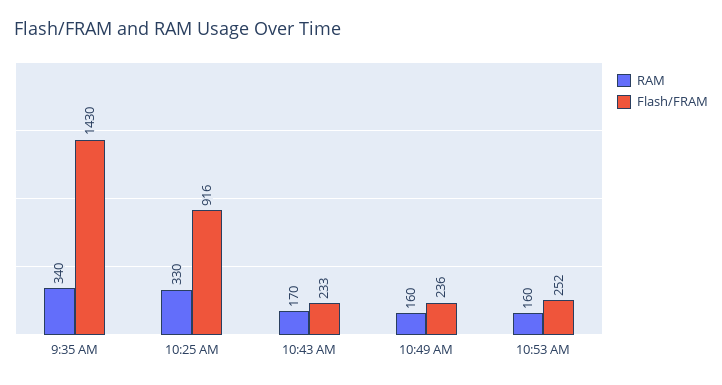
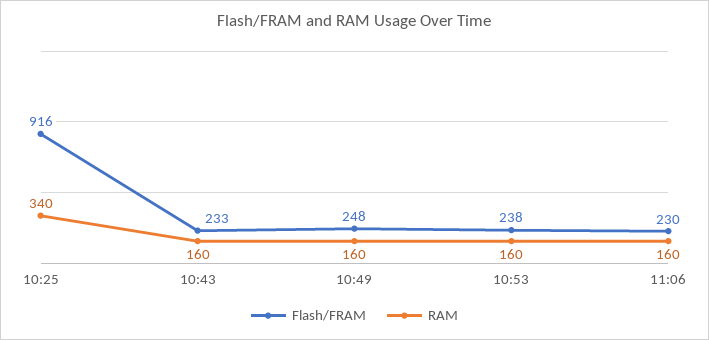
RAM, 9:35 AM: 340 -> none
Flash/FRAM, 9:35 AM: 1430 -> none
RAM, 10:25 AM: 330 -> 340
RAM, 10:43 AM: 170 -> 160
Flash/FRAM, 10:49 AM: 236 -> 248
Flash/FRAM, 10:53 AM: 252 -> 238
Flash/FRAM, 11:06: none -> 230
RAM, 11:06: none -> 160

